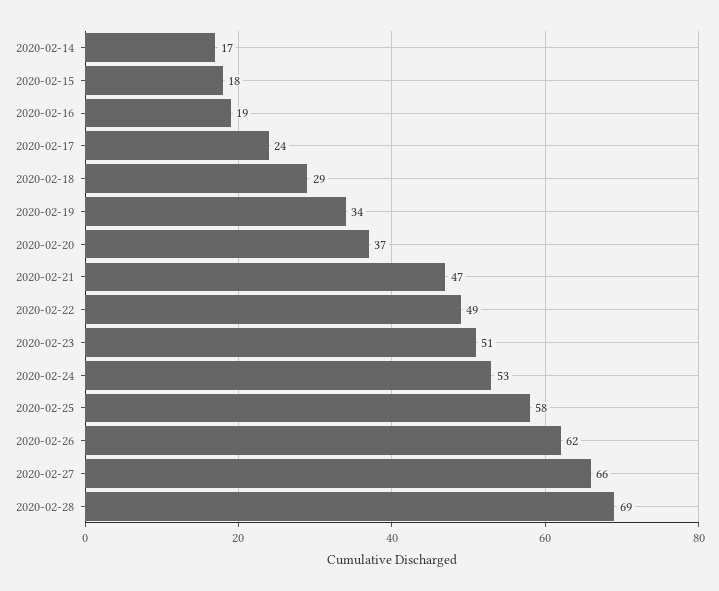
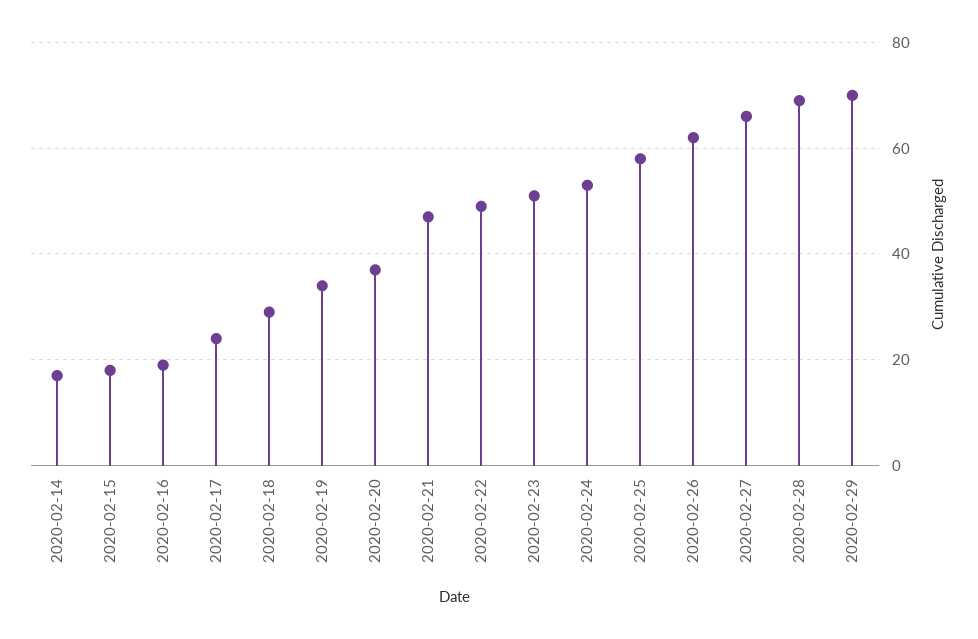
2020-02-29: none -> 70

